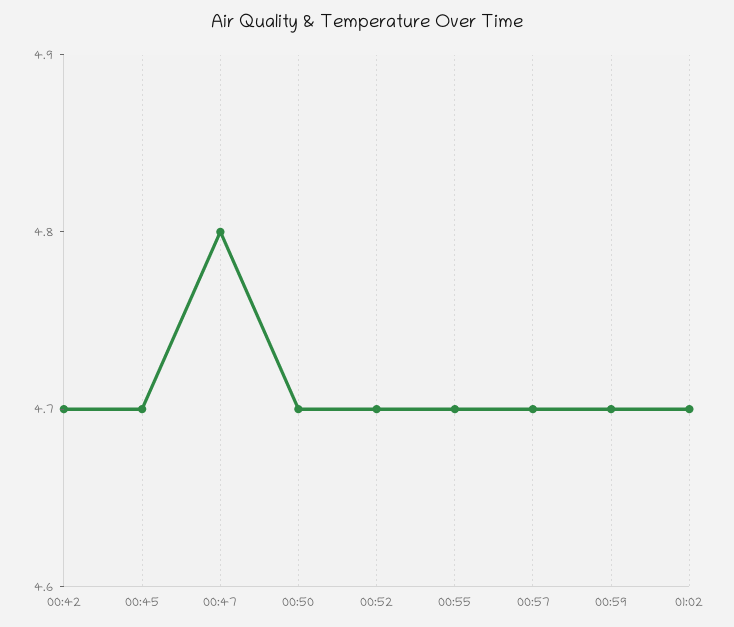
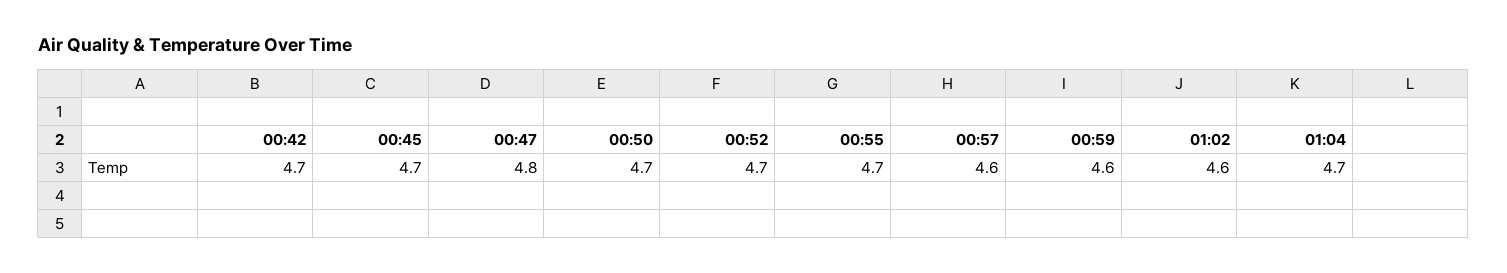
00:57: 4.7 -> 4.6
00:59: 4.7 -> 4.6
01:02: 4.7 -> 4.6
01:04: none -> 4.7

